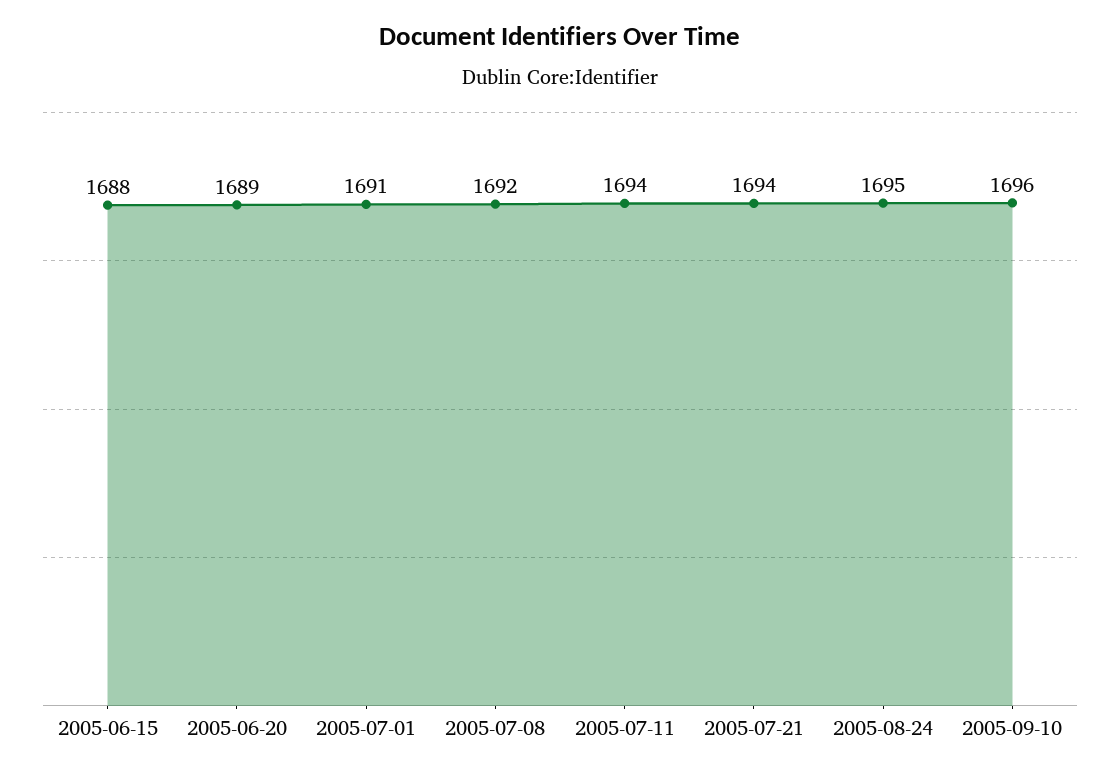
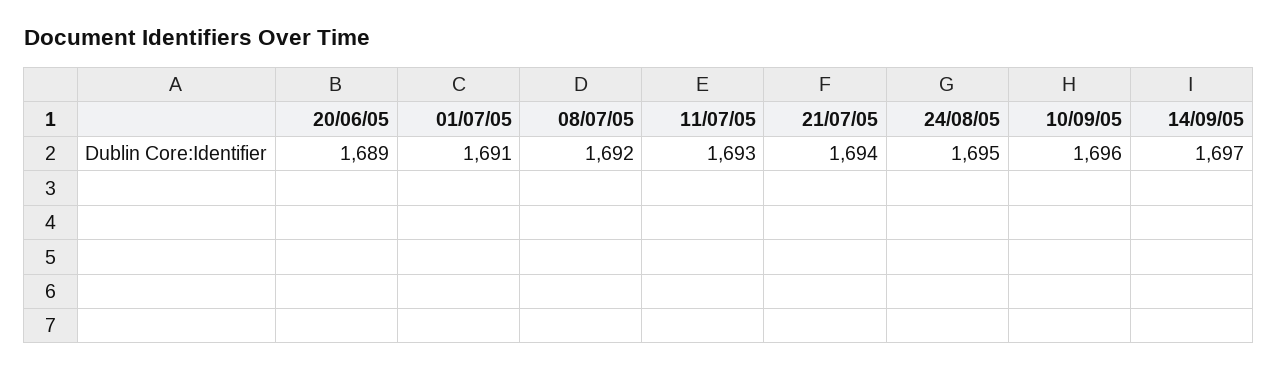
2005-06-15: 1688 -> none
2005-07-11: 1694 -> 1693
14/09/05: none -> 1697

